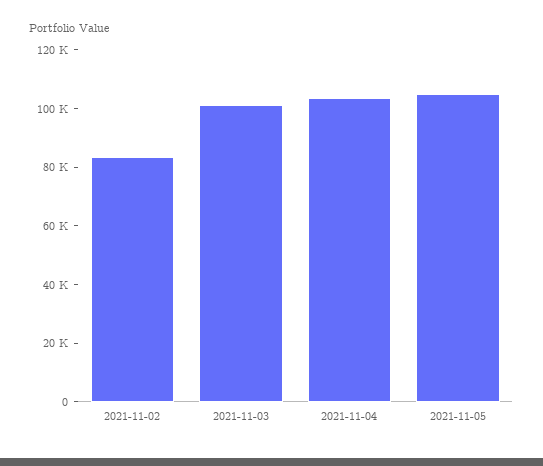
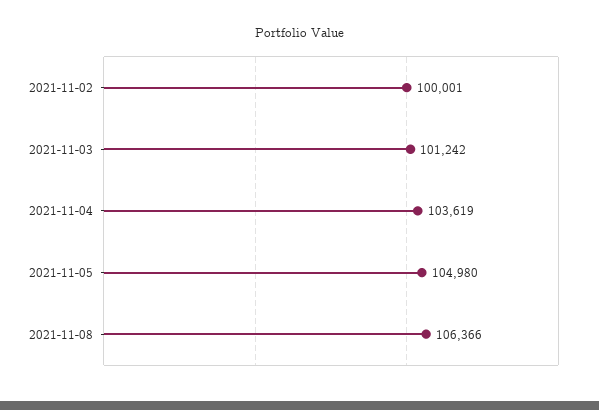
2021-11-02: 85000 -> 100001
2021-11-08: none -> 106366

